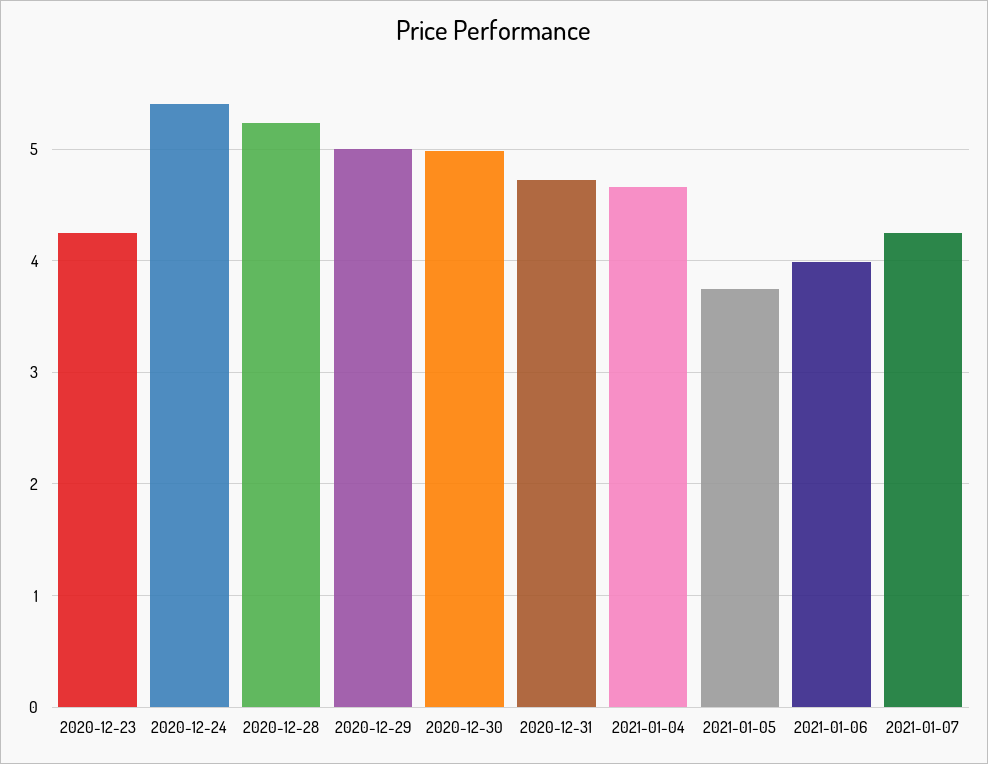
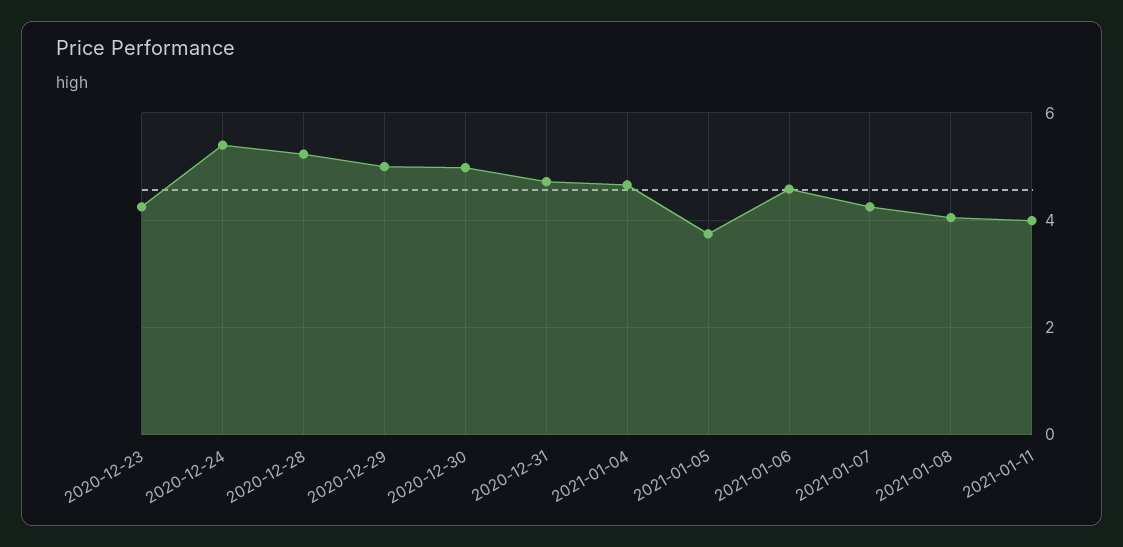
2021-01-06: 4 -> 4.6
2021-01-08: none -> 4
2021-01-11: none -> 4

